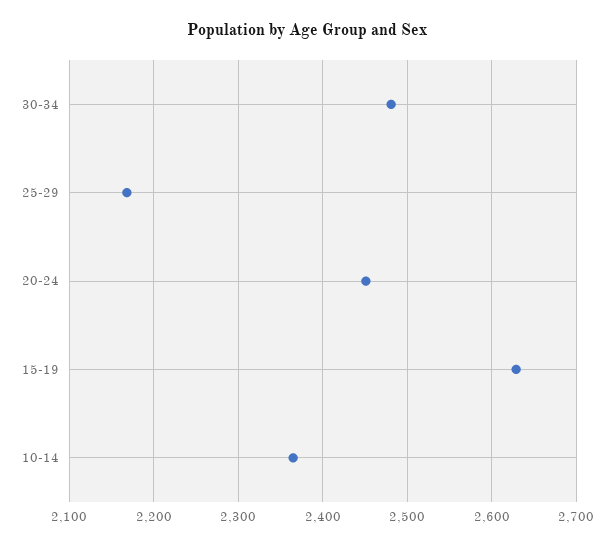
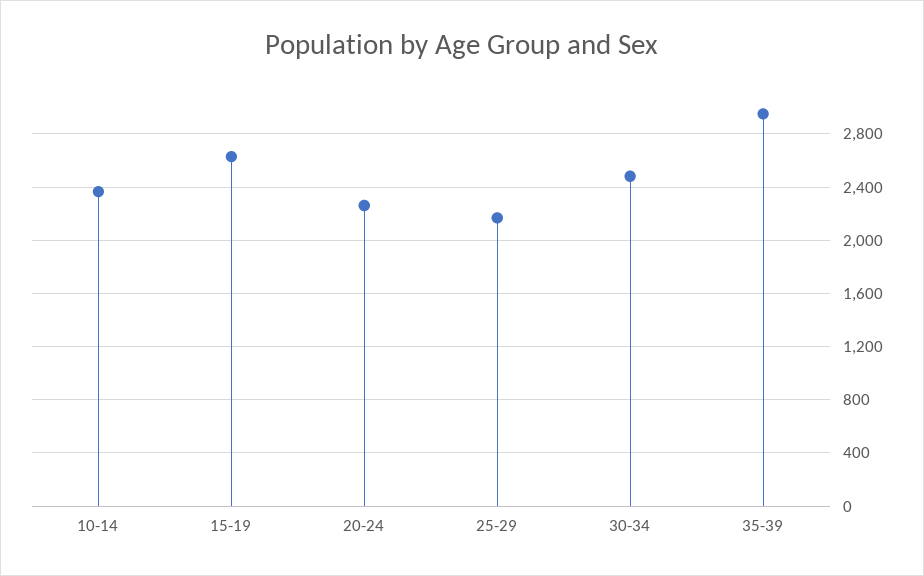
20-24: 2450 -> 2250
35-39: none -> 2950

